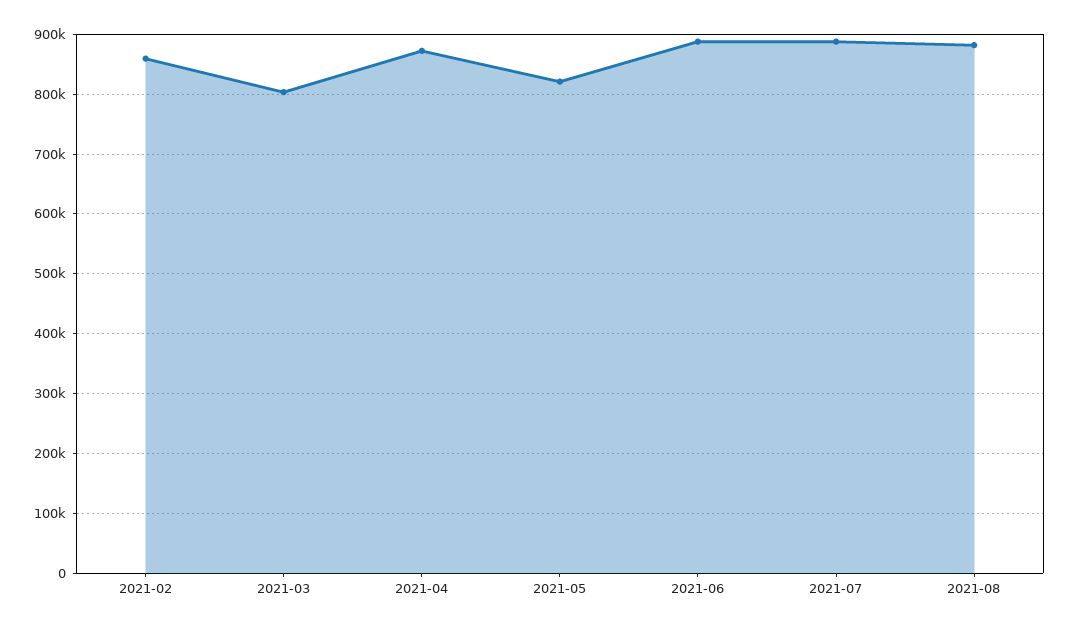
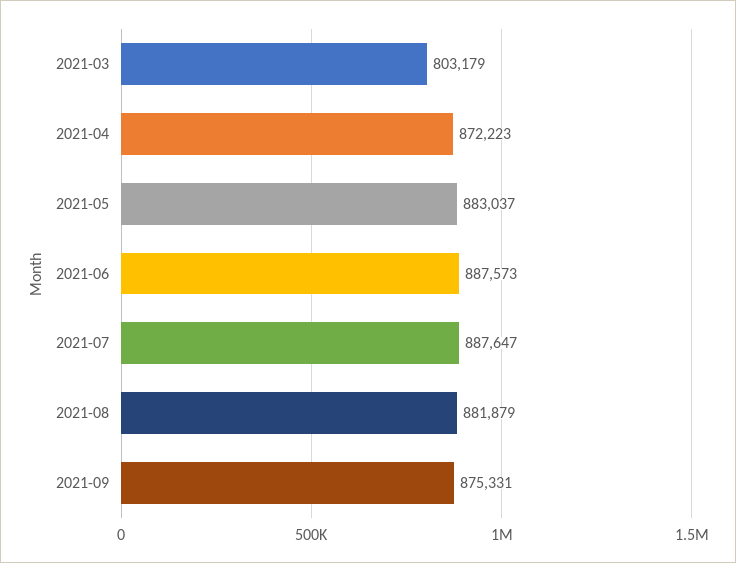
2021-02: 860000 -> none
2021-05: 820000 -> 883037
2021-09: none -> 875331

